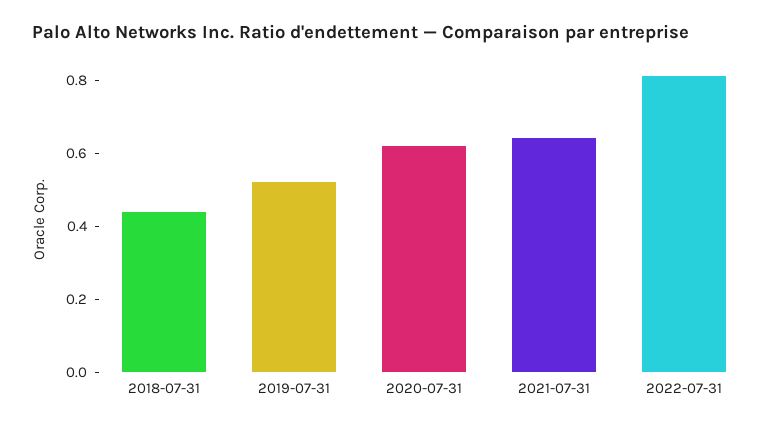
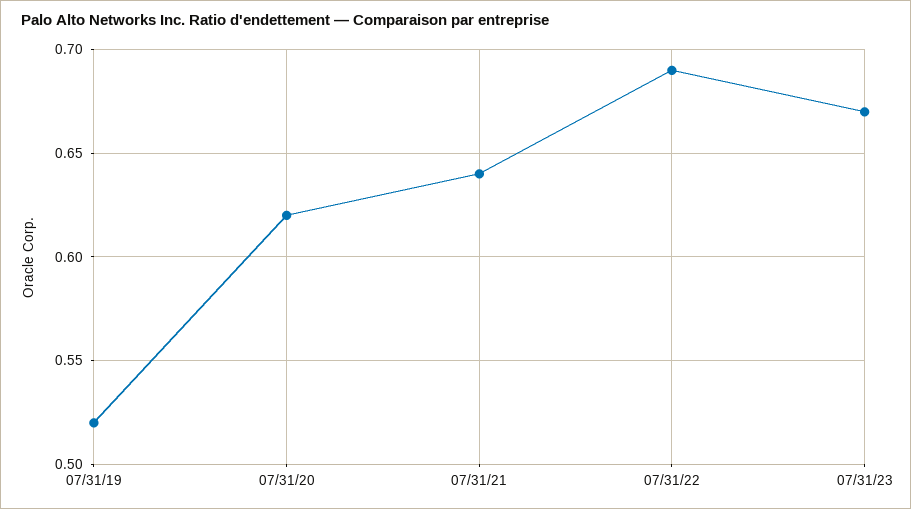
2018-07-31: 0.45 -> none
2022-07-31: 0.8 -> 0.69
07/31/23: none -> 0.67

